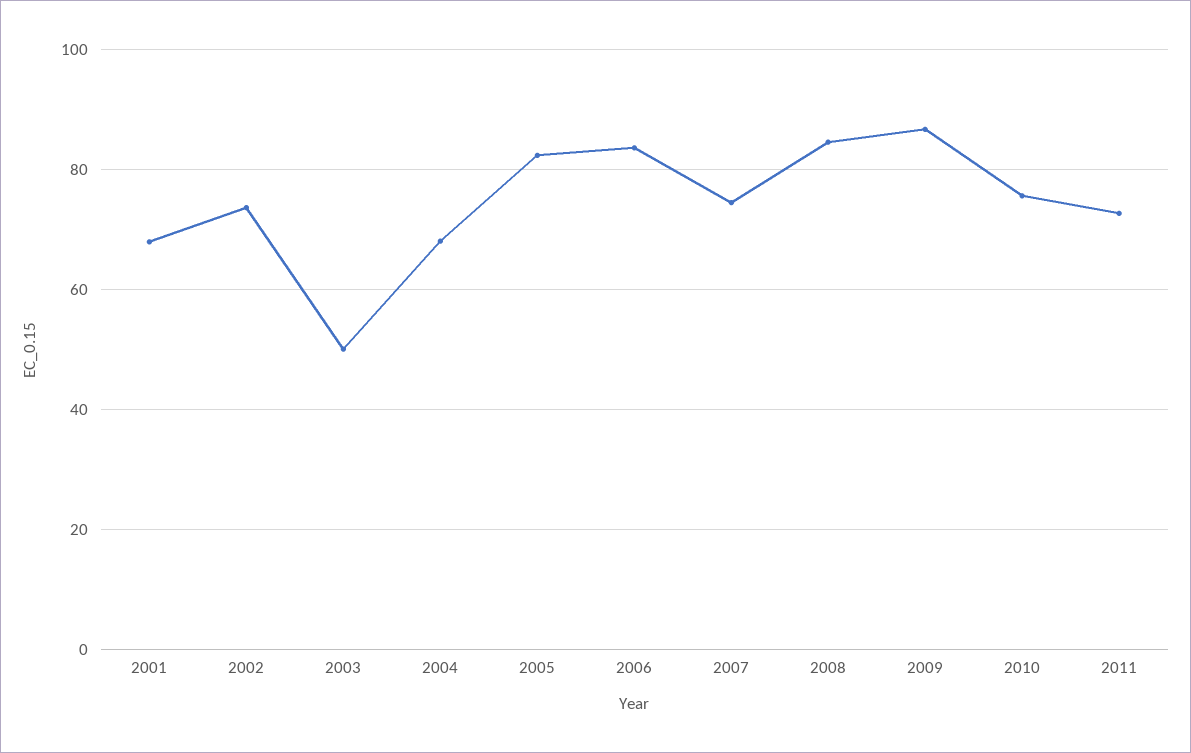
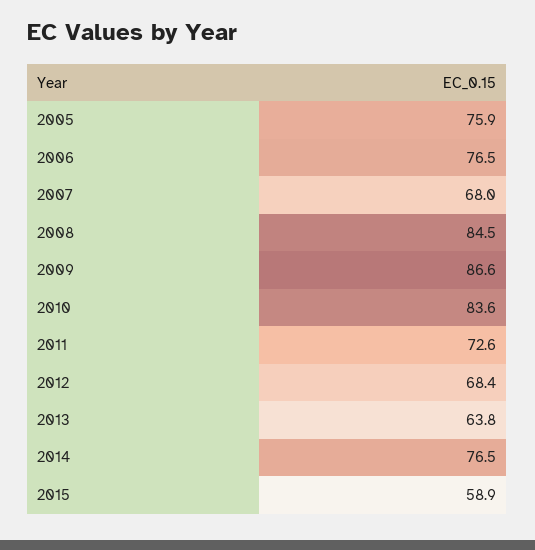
2001: 68 -> none
2002: 74 -> none
2003: 50 -> none
2004: 68 -> none
2005: 82 -> 75.9
2006: 84 -> 76.5
2007: 74 -> 68
2010: 76 -> 83.6
2012: none -> 68.4
2013: none -> 63.8
2014: none -> 76.5
2015: none -> 58.9

